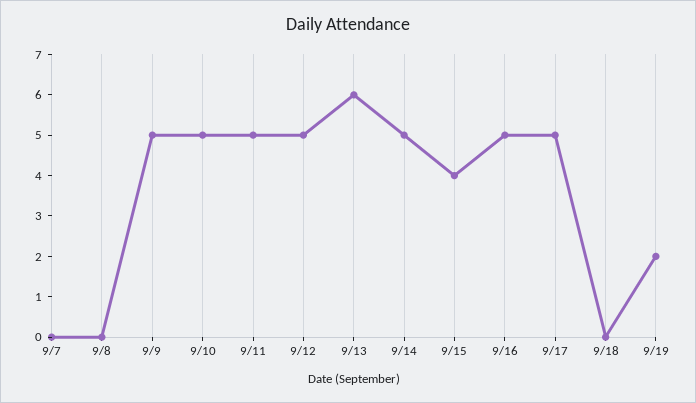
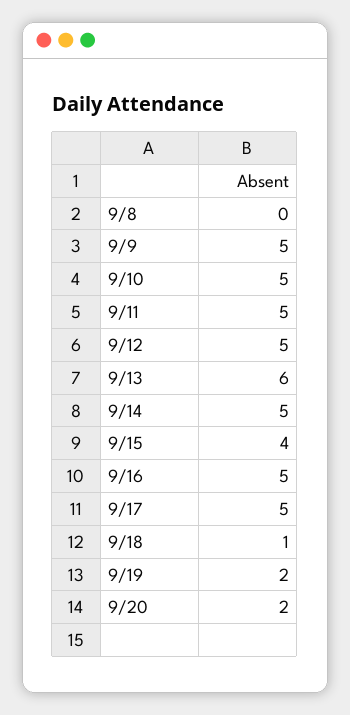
9/7: 0 -> none
9/18: 0 -> 1
9/20: none -> 2

